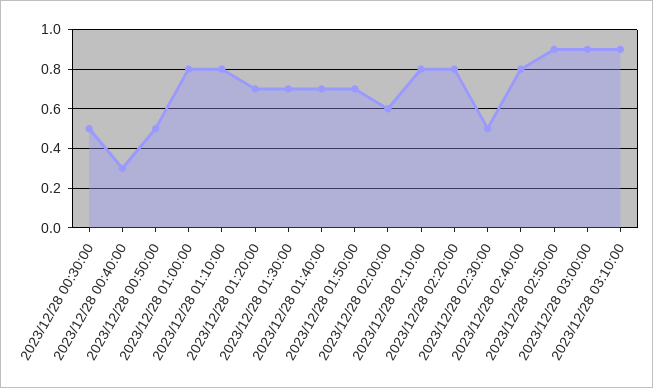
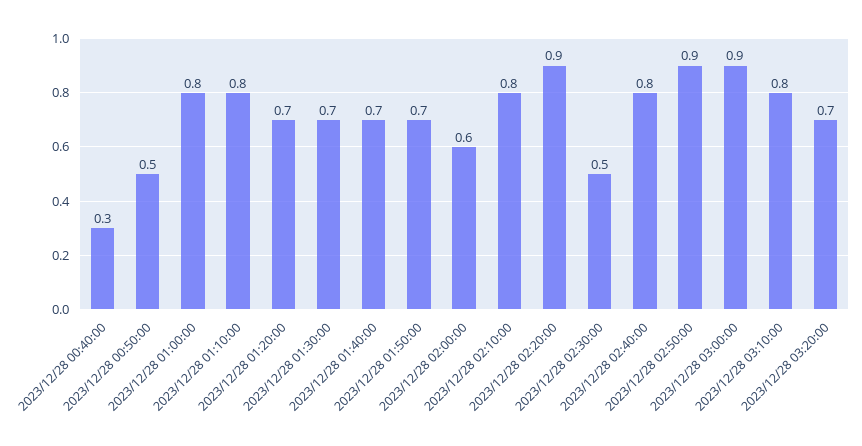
2023/12/28 00:30:00: 0.5 -> none
2023/12/28 02:20:00: 0.8 -> 0.9
2023/12/28 03:10:00: 0.9 -> 0.8
2023/12/28 03:20:00: none -> 0.7

